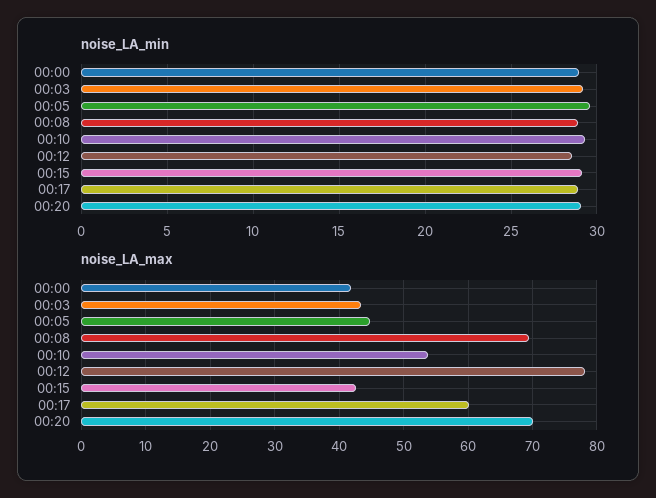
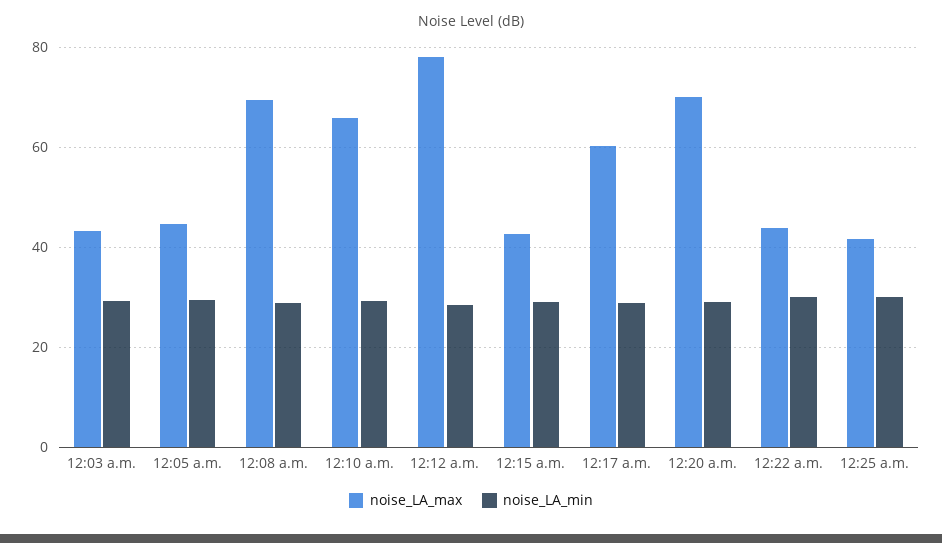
noise_LA_min, 00:00: 29 -> none
noise_LA_max, 00:00: 42 -> none
noise_LA_max, 00:10: 54 -> 66
noise_LA_max, 12:22 a.m.: none -> 44
noise_LA_min, 12:22 a.m.: none -> 30
noise_LA_max, 12:25 a.m.: none -> 42
noise_LA_min, 12:25 a.m.: none -> 30

